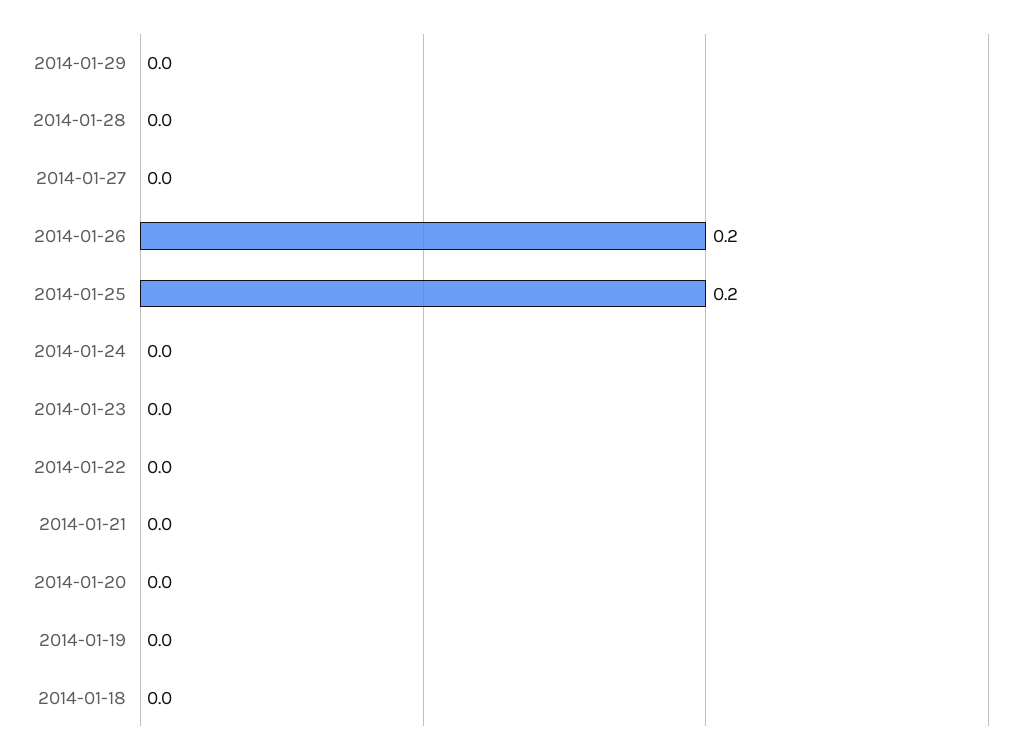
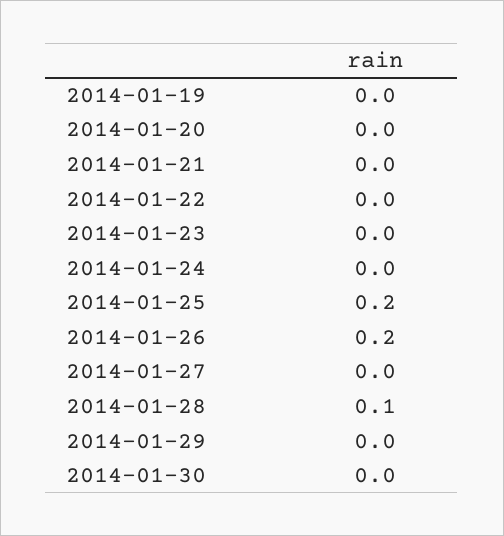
2014-01-28: 0 -> 0.1
2014-01-18: 0 -> none
2014-01-30: none -> 0

